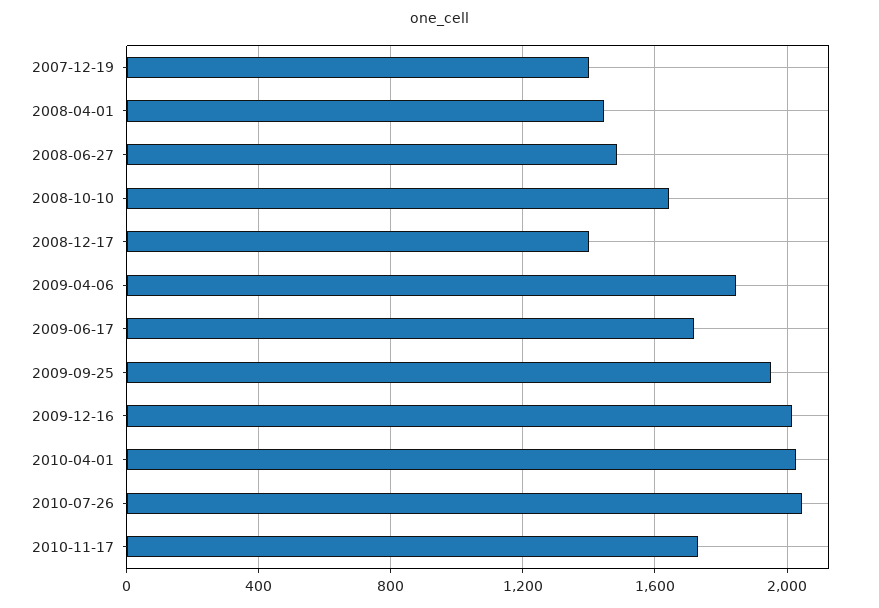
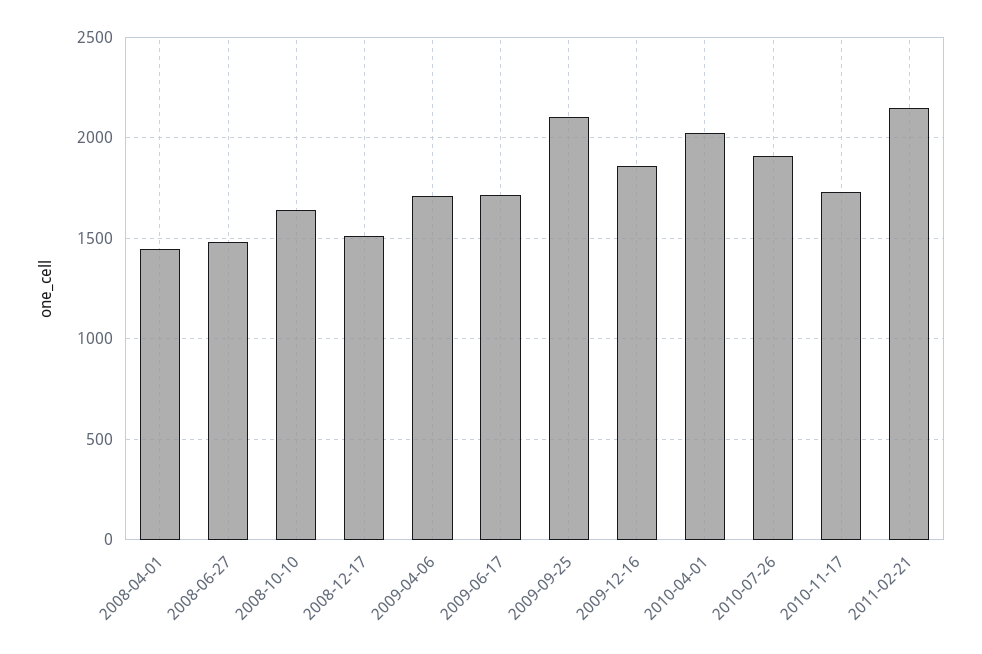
2007-12-19: 1400 -> none
2008-12-17: 1400 -> 1500
2009-04-06: 1850 -> 1700
2009-09-25: 1950 -> 2100
2009-12-16: 2000 -> 1850
2010-07-26: 2050 -> 1900
2011-02-21: none -> 2150

